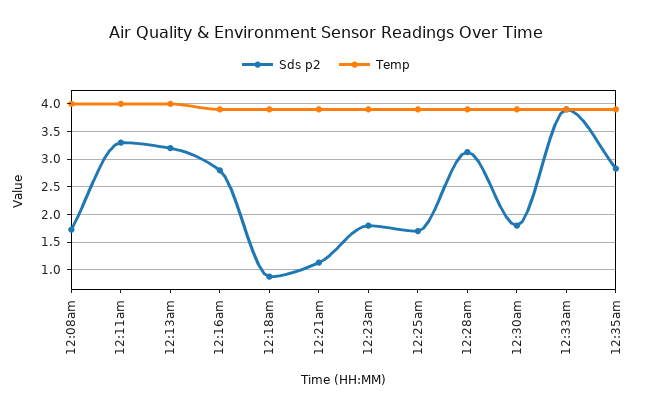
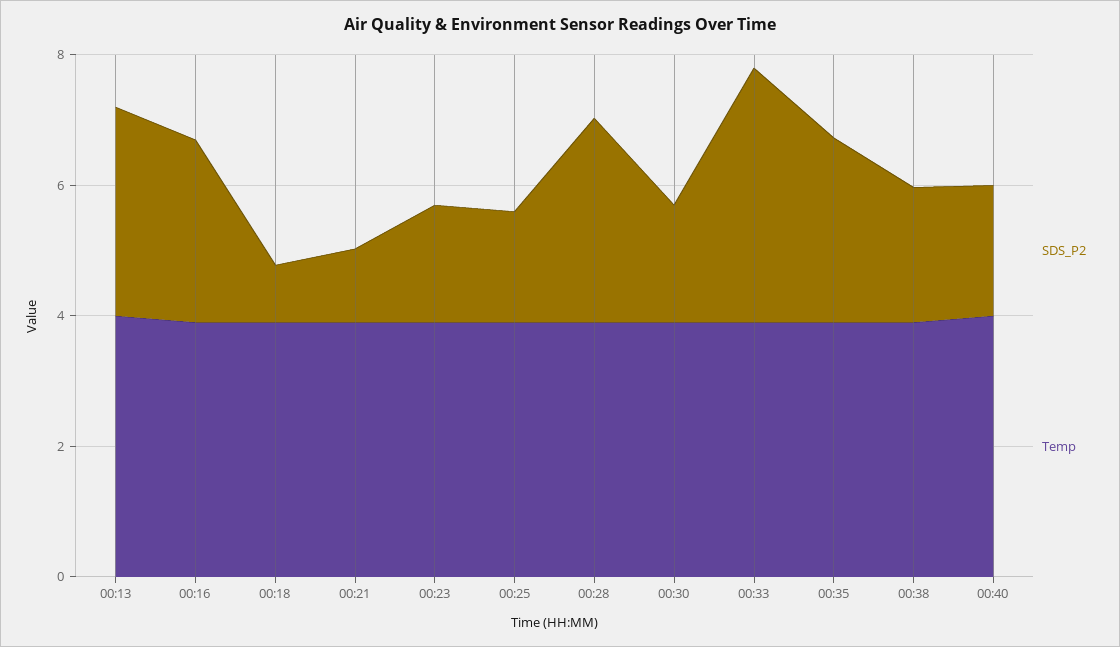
Sds p2, 12:08am: 1.75 -> none
Temp, 12:08am: 4 -> none
Sds p2, 12:11am: 3.25 -> none
Temp, 12:11am: 4 -> none
Sds p2, 00:38: none -> 2
Temp, 00:38: none -> 4
Sds p2, 00:40: none -> 2
Temp, 00:40: none -> 4

